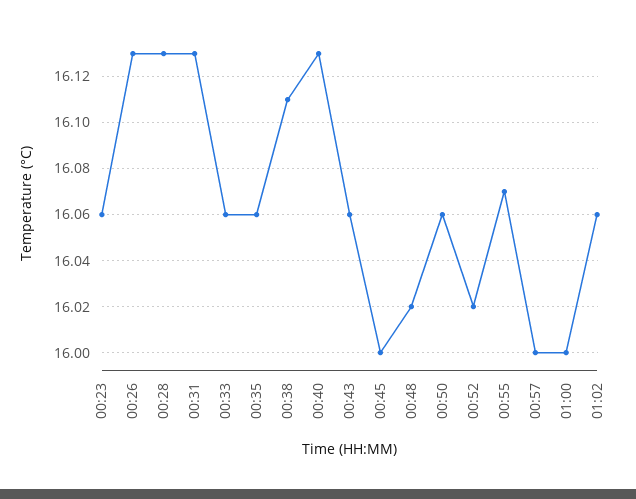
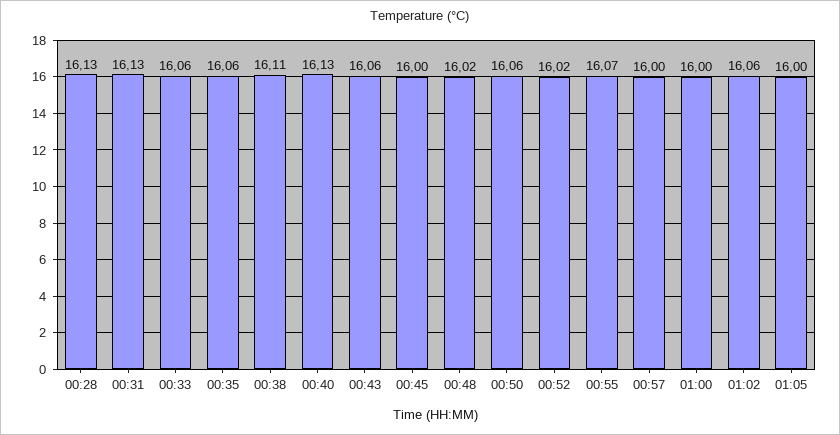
00:23: 16.06 -> none
00:26: 16.13 -> none
01:05: none -> 16

